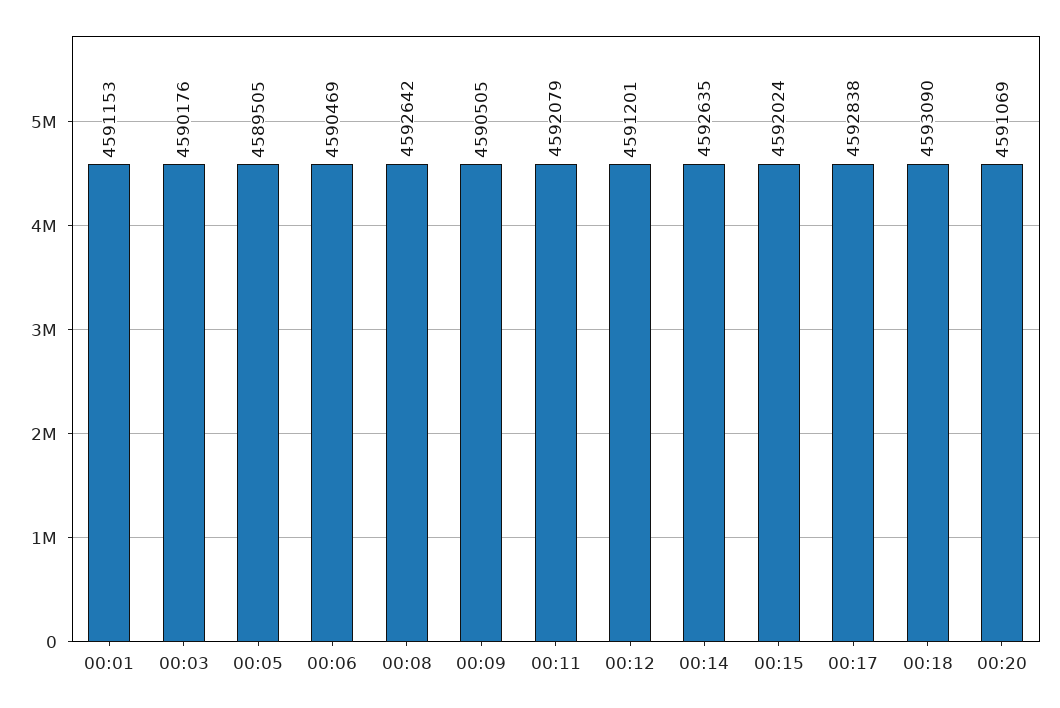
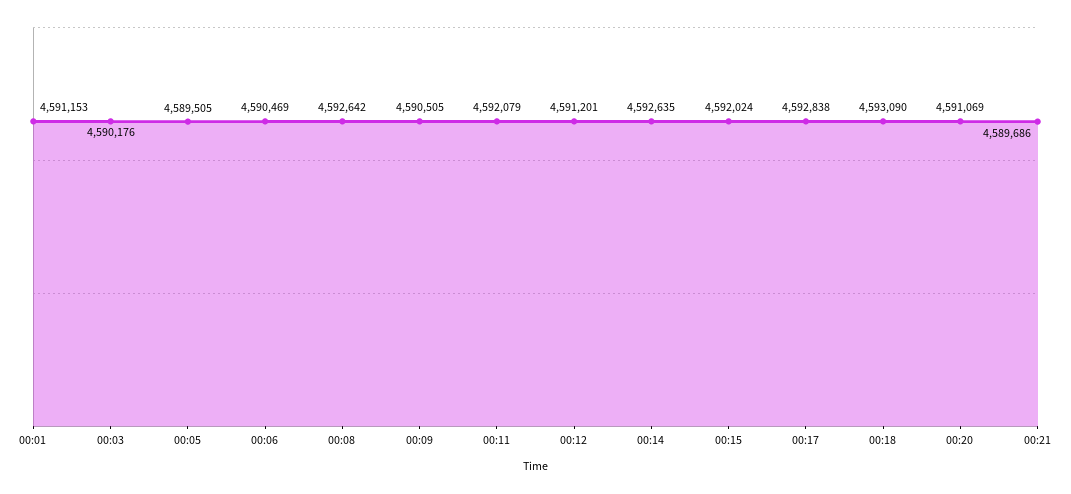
00:21: none -> 4589686

